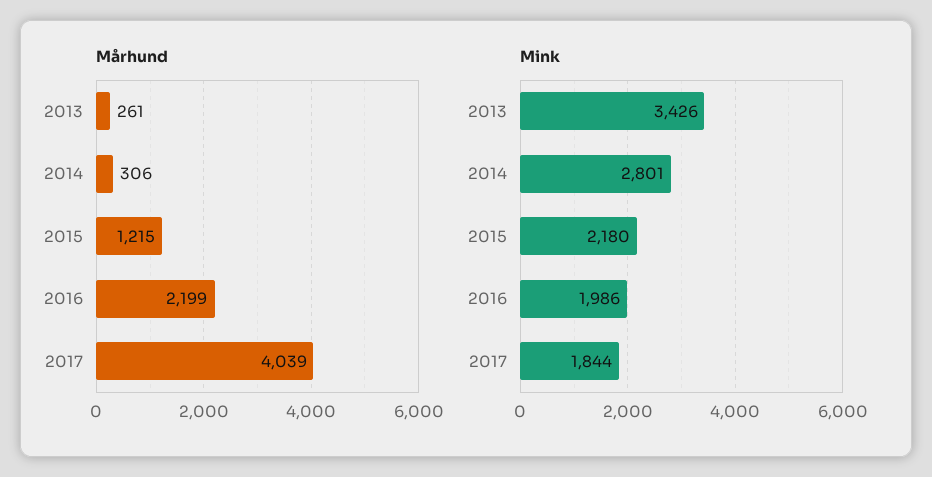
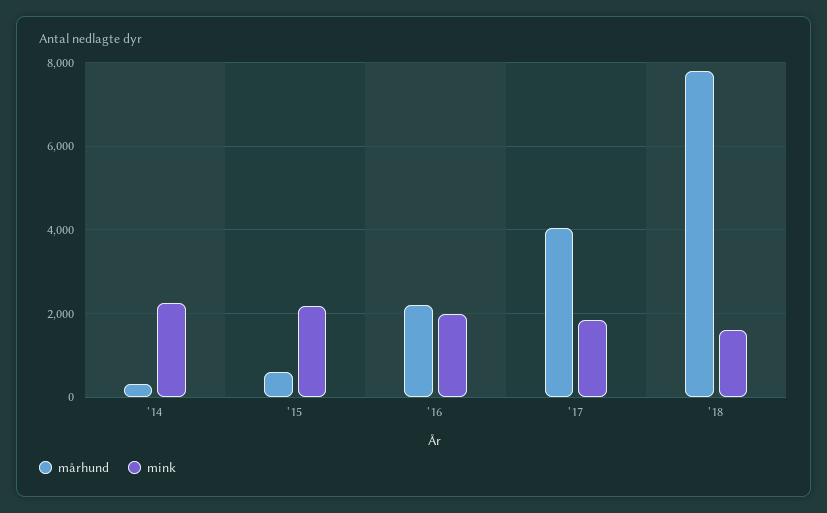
Mårhund, 2013: 261 -> none
Mårhund, 2015: 1215 -> 600
Mink, 2013: 3426 -> none
Mink, 2014: 2801 -> 2200
Mårhund, '18: none -> 7800
Mink, '18: none -> 1600

